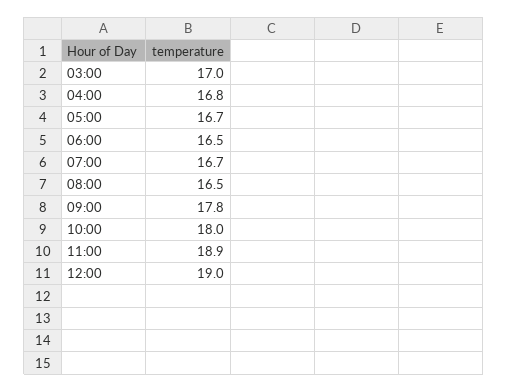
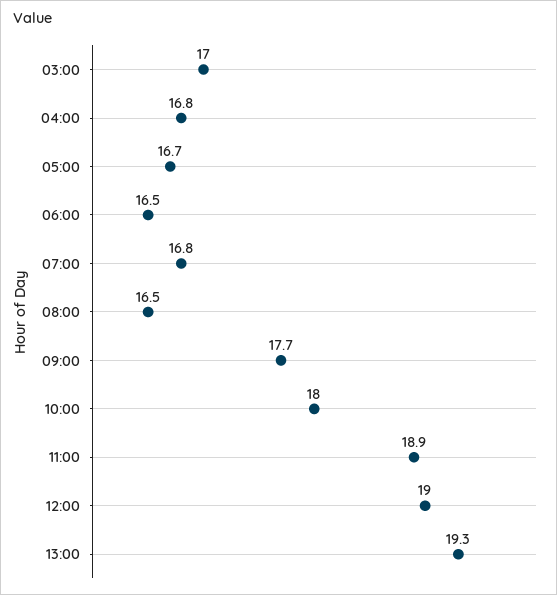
07:00: 16.7 -> 16.8
09:00: 17.8 -> 17.7
13:00: none -> 19.3

